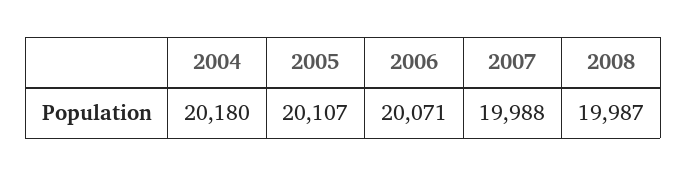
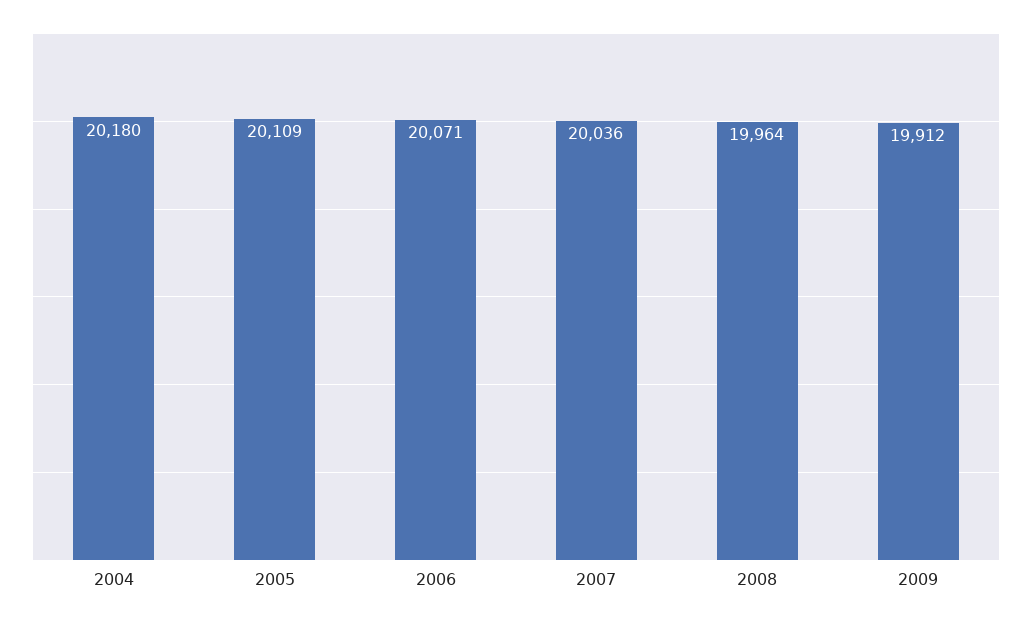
2005: 20107 -> 20109
2007: 19988 -> 20036
2008: 19987 -> 19964
2009: none -> 19912

